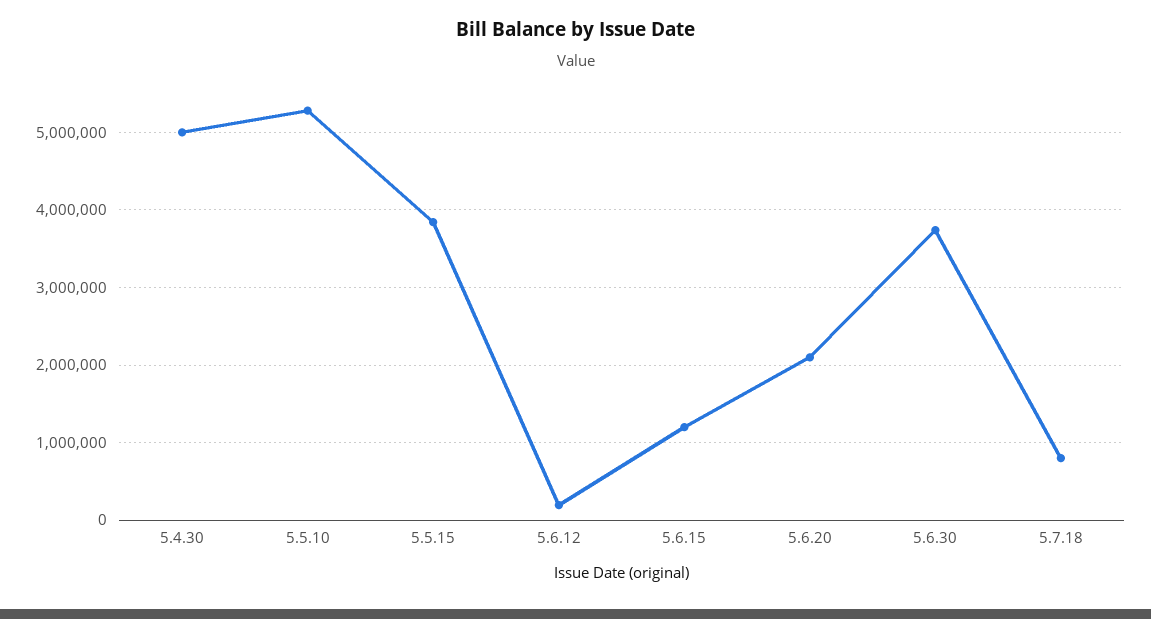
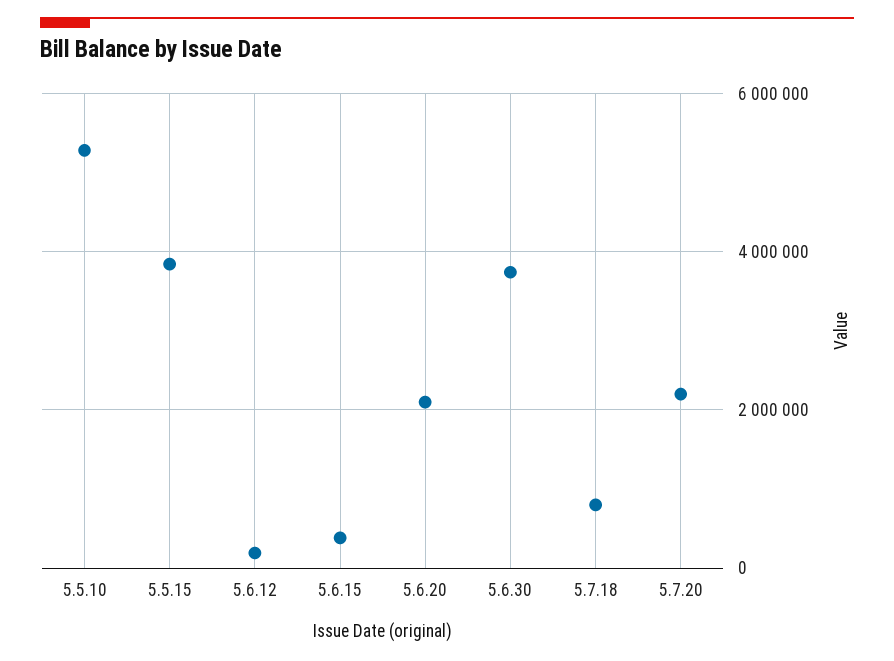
5.4.30: 5000000 -> none
5.6.15: 1200000 -> 400000
5.7.20: none -> 2200000

